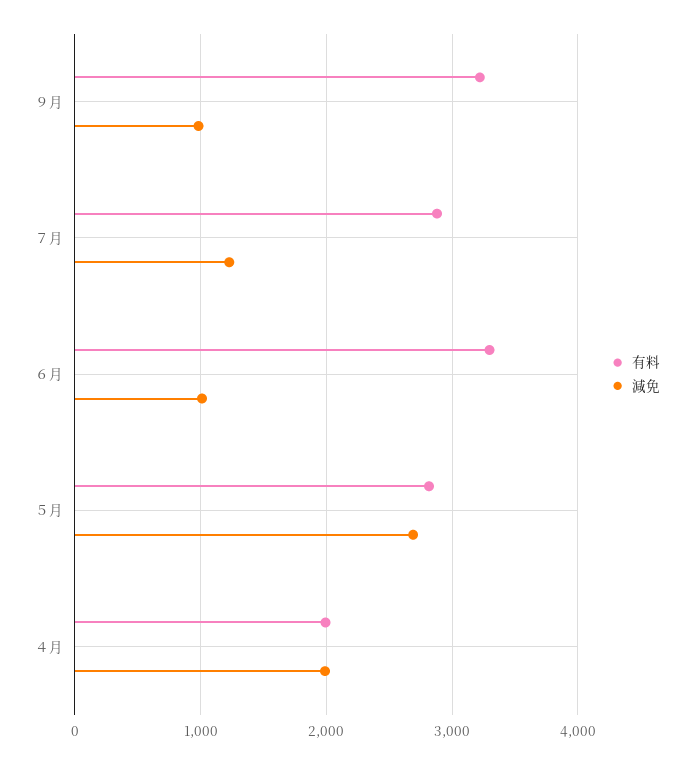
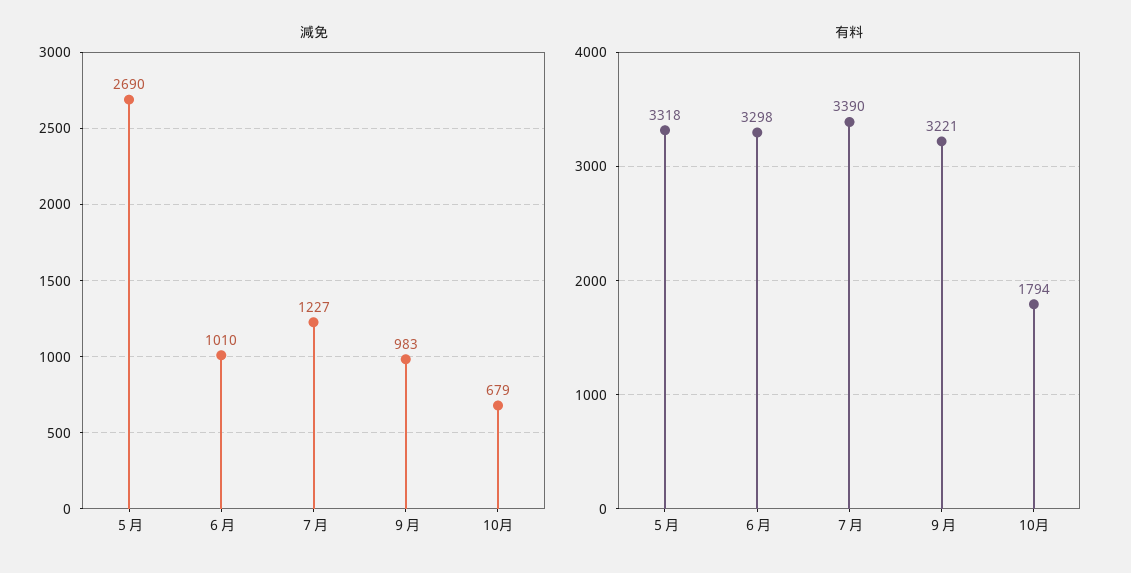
有料, ７月: 2900 -> 3390
有料, ５月: 2800 -> 3318
有料, ４月: 2000 -> none
減免, ４月: 2000 -> none
減免, 10月: none -> 679
有料, 10月: none -> 1794

